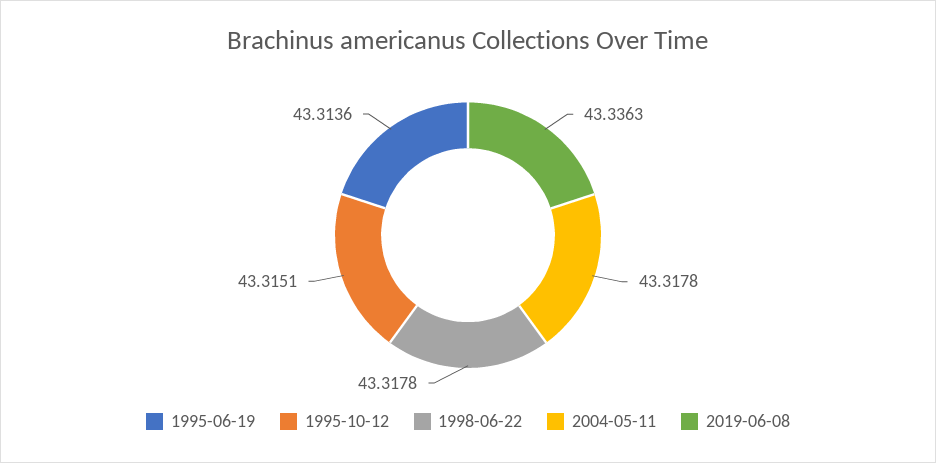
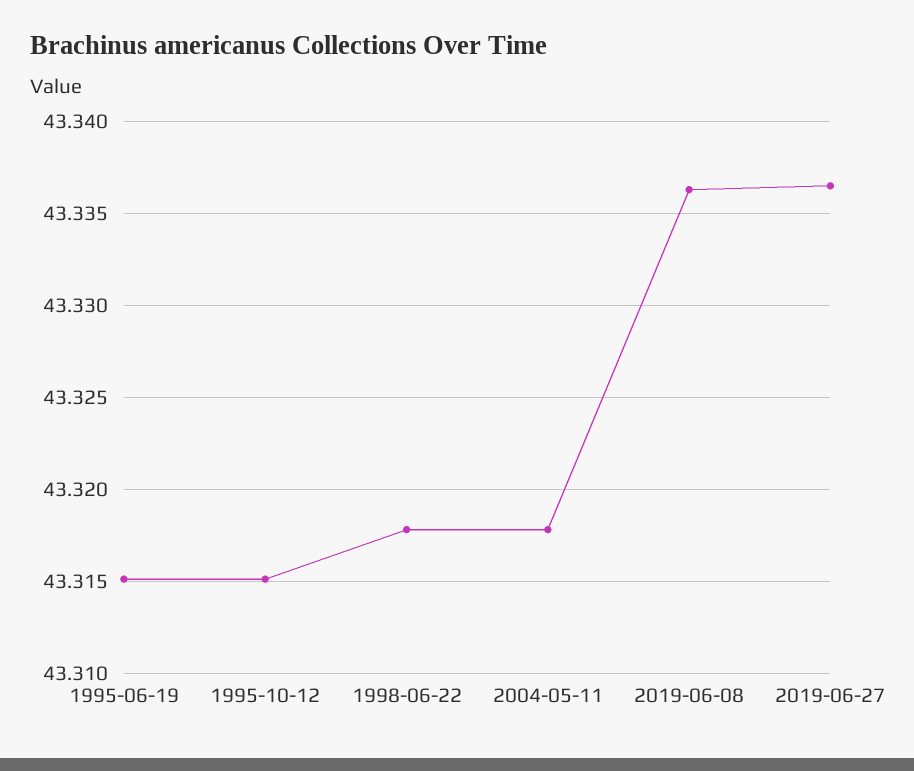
1995-06-19: 43.3136 -> 43.315
2019-06-27: none -> 43.3365

